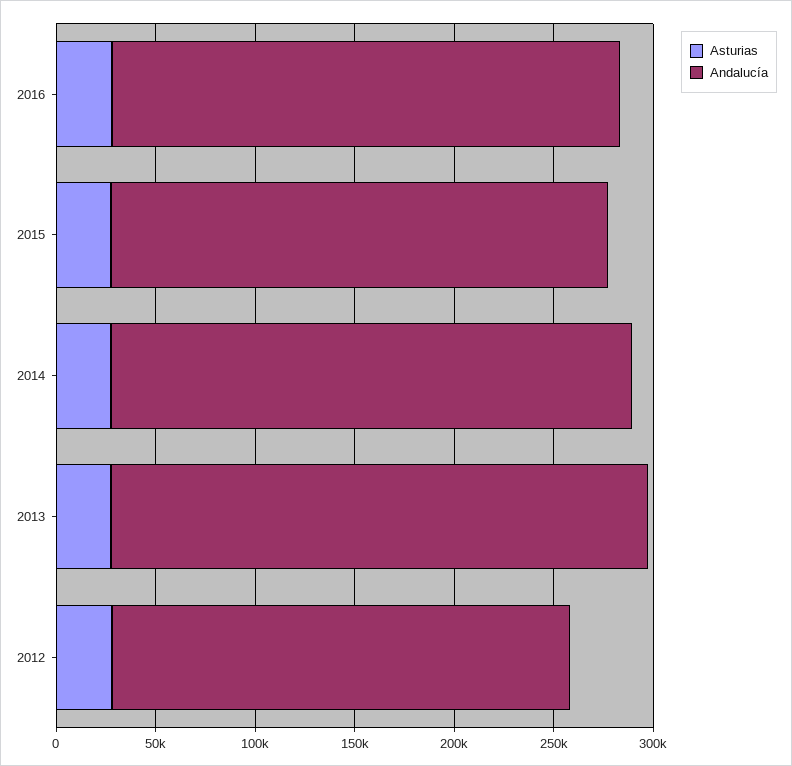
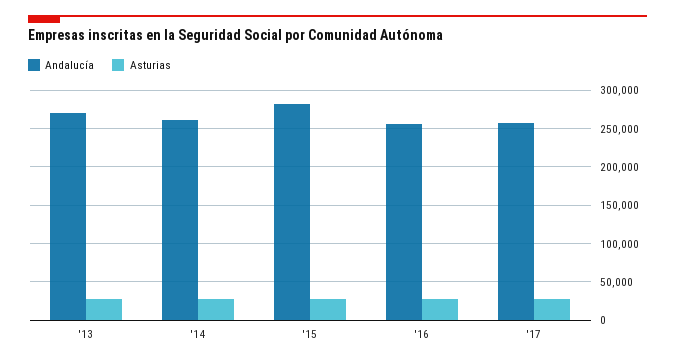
Andalucía, 2015: 250000 -> 280000
Asturias, 2012: 30000 -> none
Andalucía, 2012: 230000 -> none
Andalucía, '17: none -> 260000
Asturias, '17: none -> 30000

